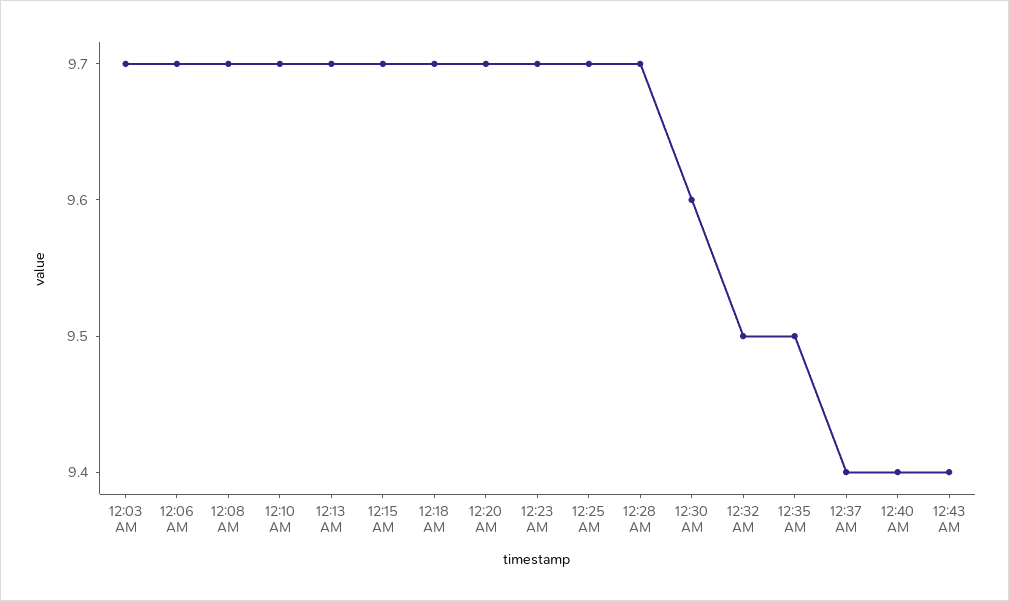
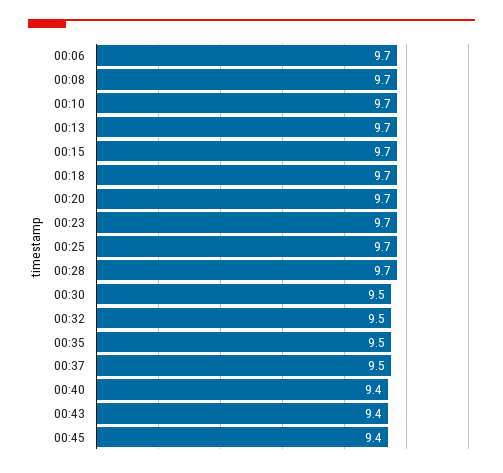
12:03 AM: 9.7 -> none
12:30 AM: 9.6 -> 9.5
12:37 AM: 9.4 -> 9.5
00:45: none -> 9.4

